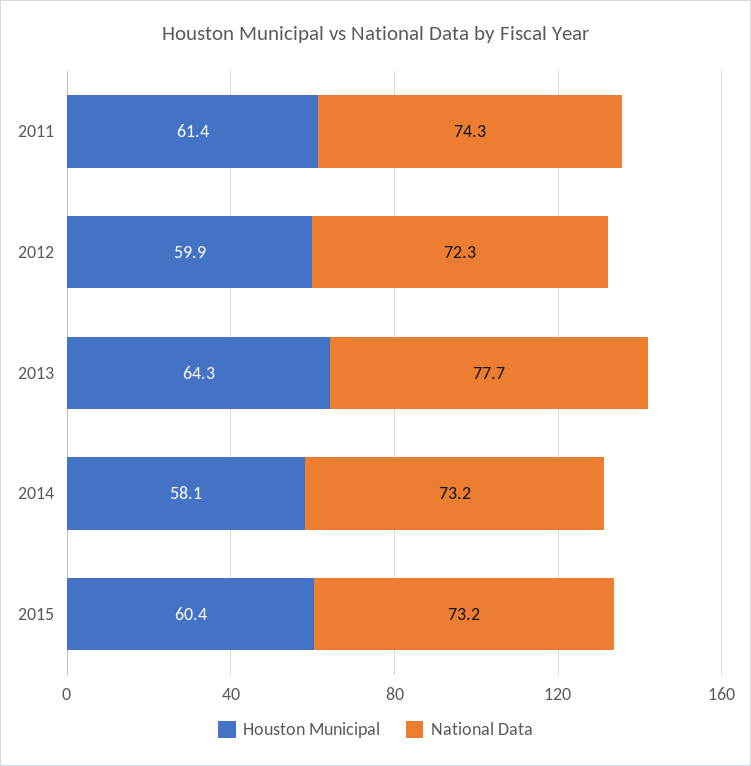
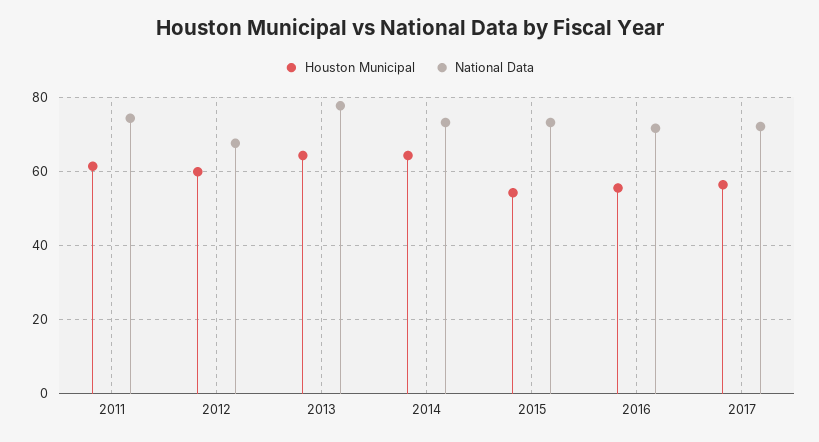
National Data, 2012: 72.3 -> 68
Houston Municipal, 2014: 58.1 -> 64
Houston Municipal, 2015: 60.4 -> 54
Houston Municipal, 2016: none -> 56
National Data, 2016: none -> 72
Houston Municipal, 2017: none -> 56
National Data, 2017: none -> 72

